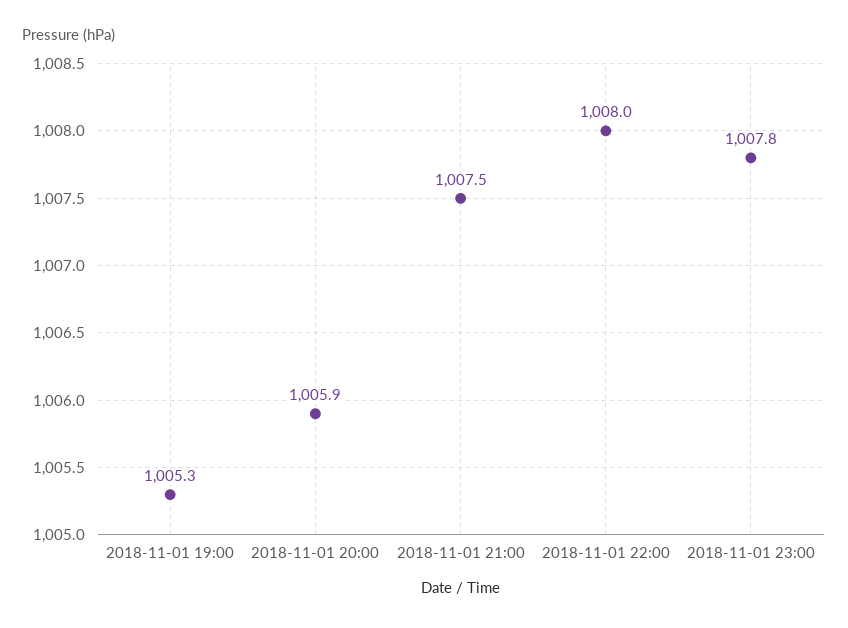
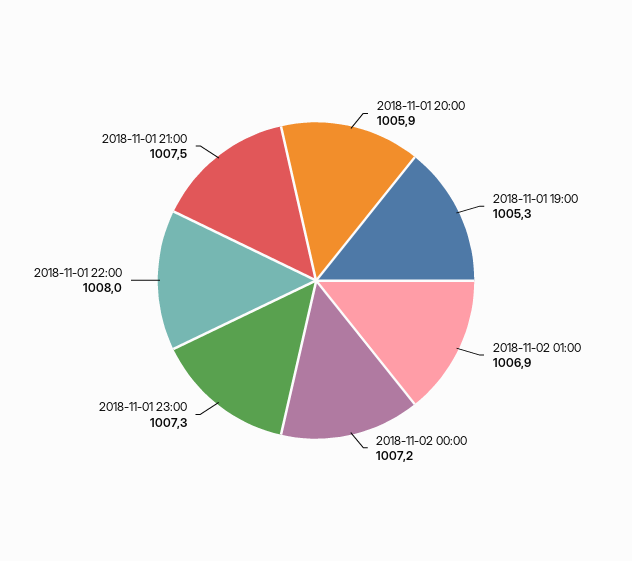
2018-11-01 23:00: 1007.8 -> 1007.3
2018-11-02 01:00: none -> 1006.9
2018-11-02 00:00: none -> 1007.2

